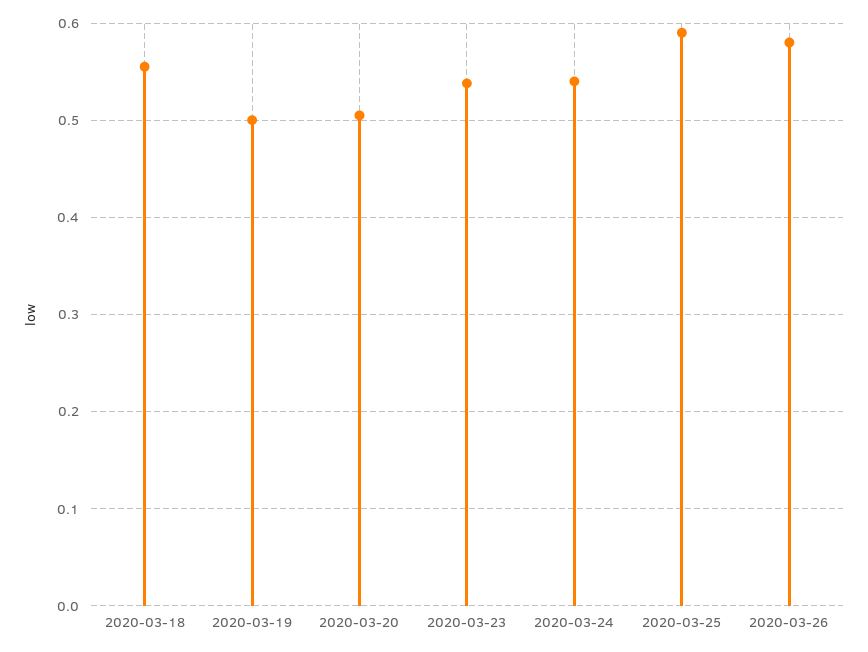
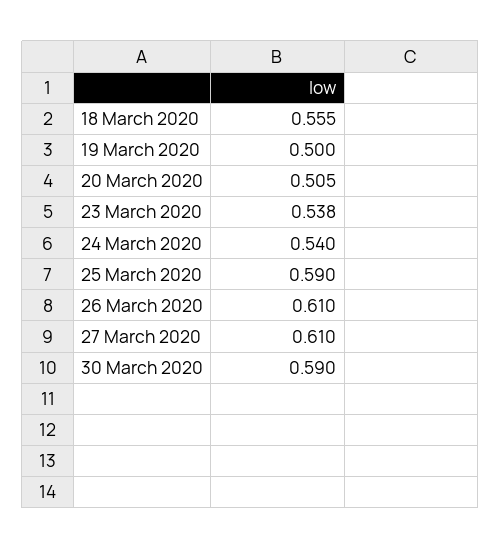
2020-03-26: 0.58 -> 0.61
27 March 2020: none -> 0.61
30 March 2020: none -> 0.59

